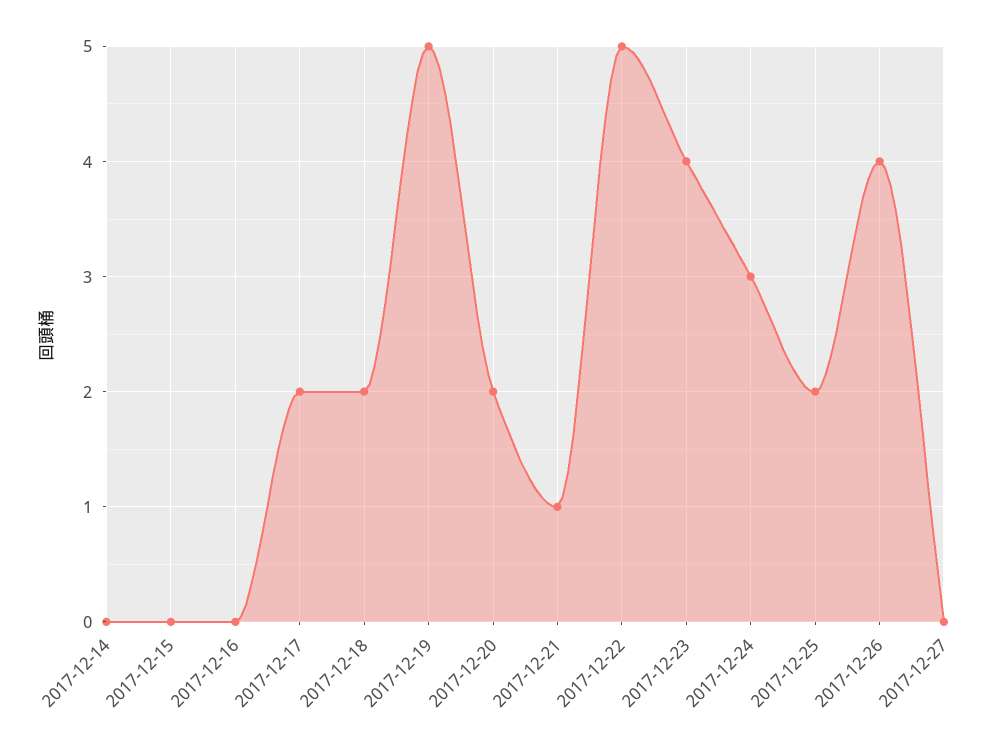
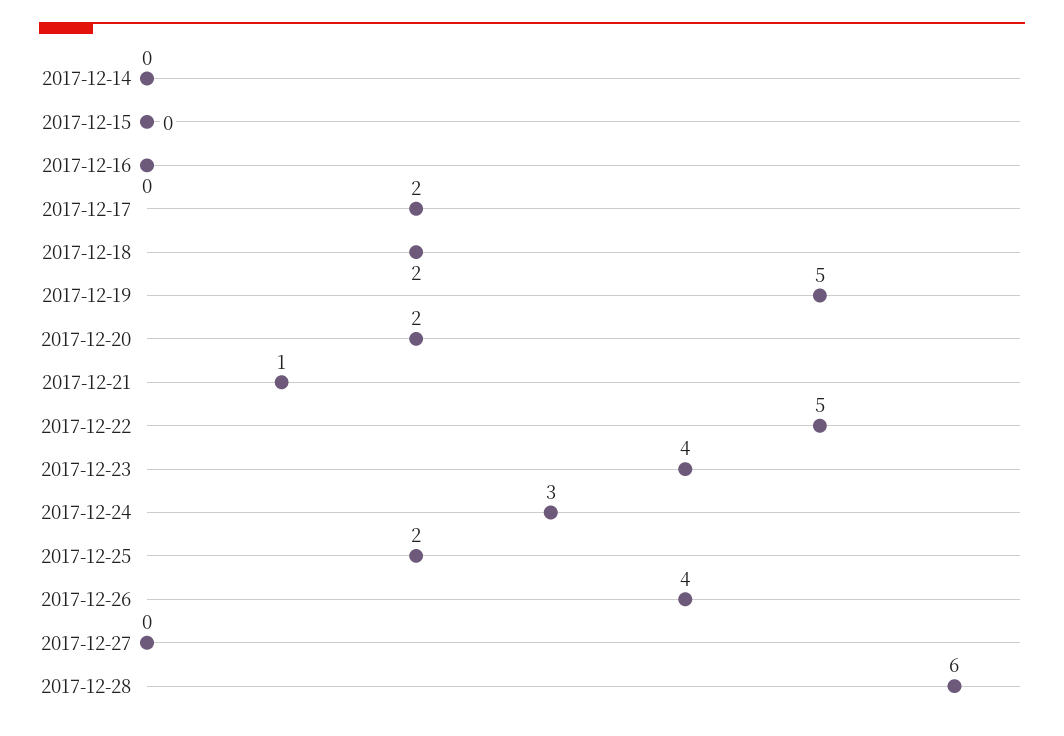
2017-12-28: none -> 6

